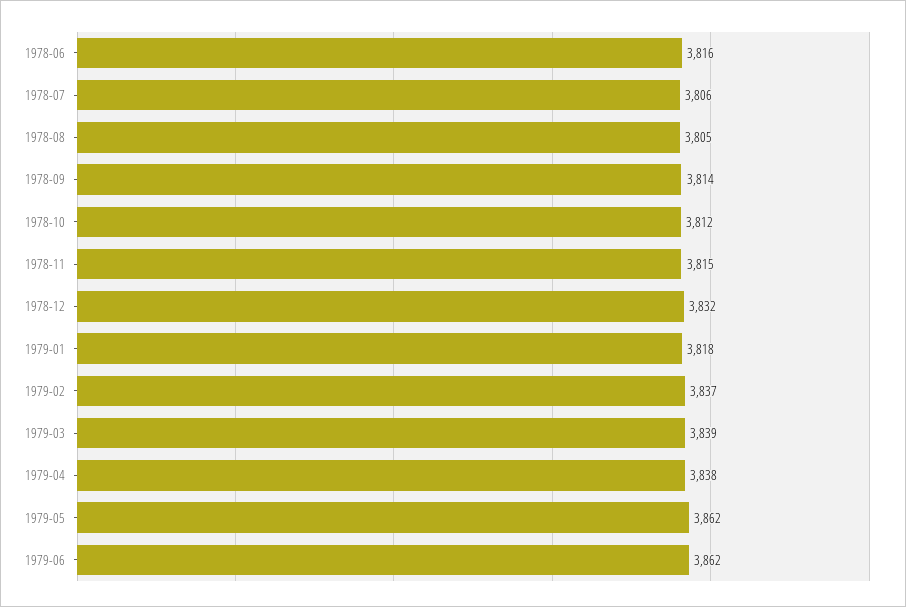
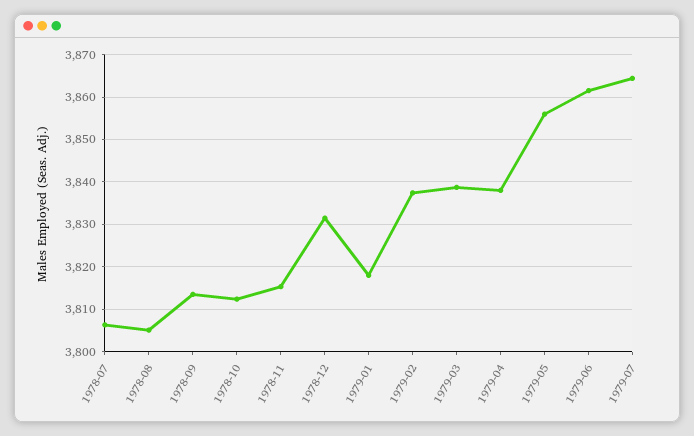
1978-06: 3816 -> none
1979-05: 3862 -> 3856
1979-07: none -> 3864

